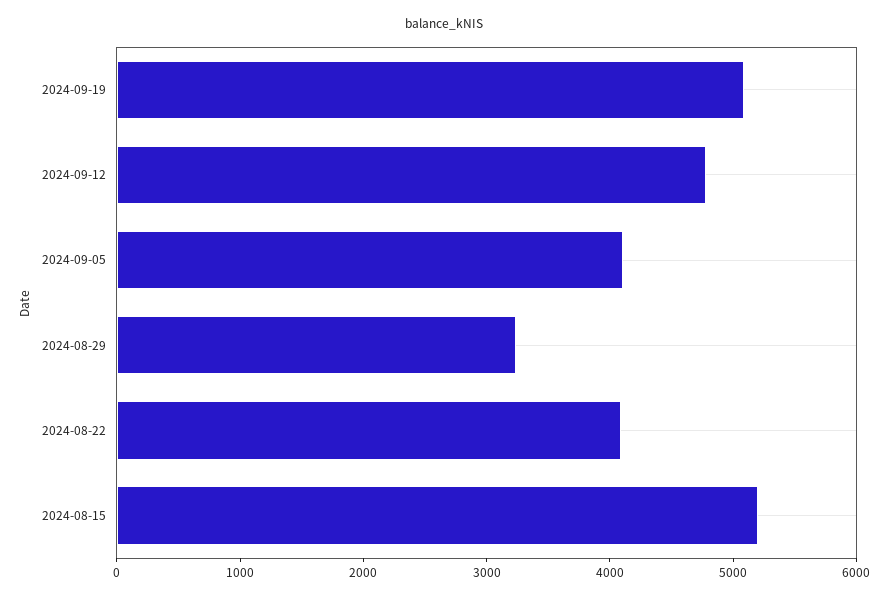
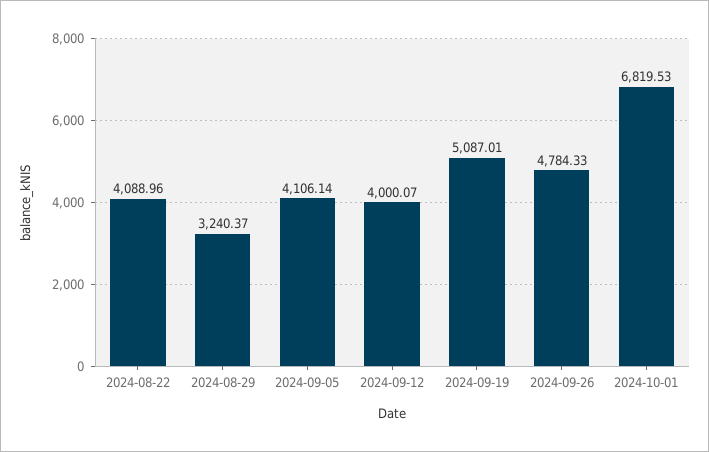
2024-09-12: 4800 -> 4000.07
2024-08-15: 5200 -> none
2024-09-26: none -> 4784.33
2024-10-01: none -> 6819.53

